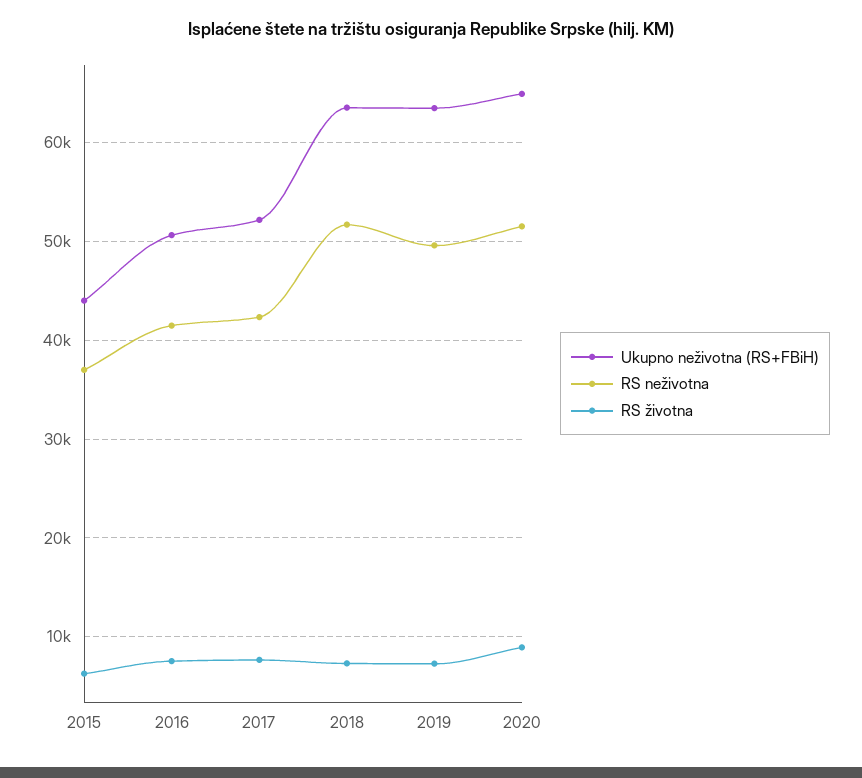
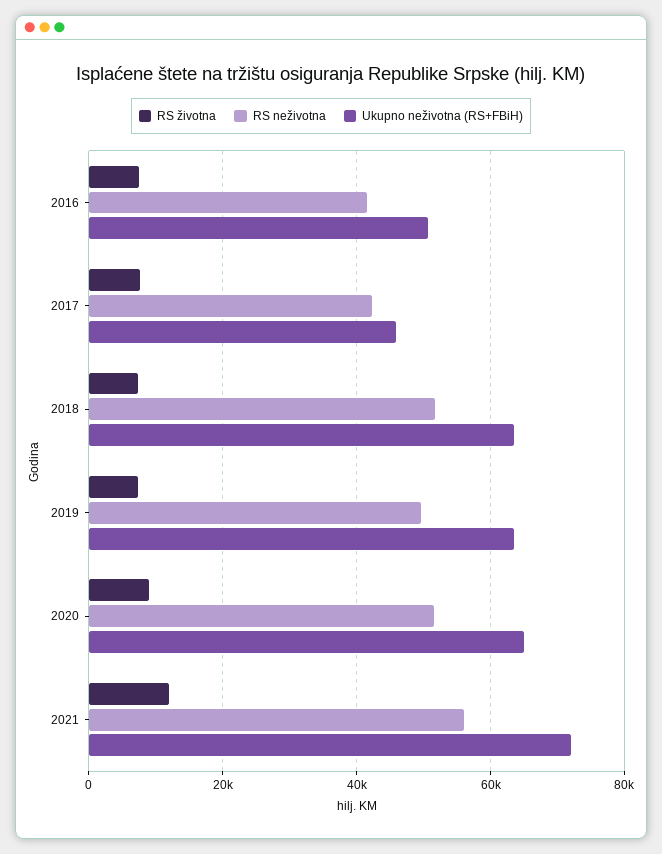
Ukupno neživotna (RS+FBiH), 2015: 44000 -> none
RS neživotna, 2015: 37000 -> none
RS životna, 2015: 6000 -> none
Ukupno neživotna (RS+FBiH), 2017: 52000 -> 46000
RS životna, 2021: none -> 12000
RS neživotna, 2021: none -> 56000
Ukupno neživotna (RS+FBiH), 2021: none -> 72000

